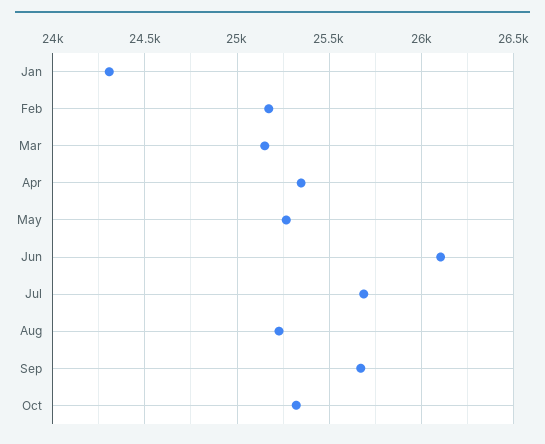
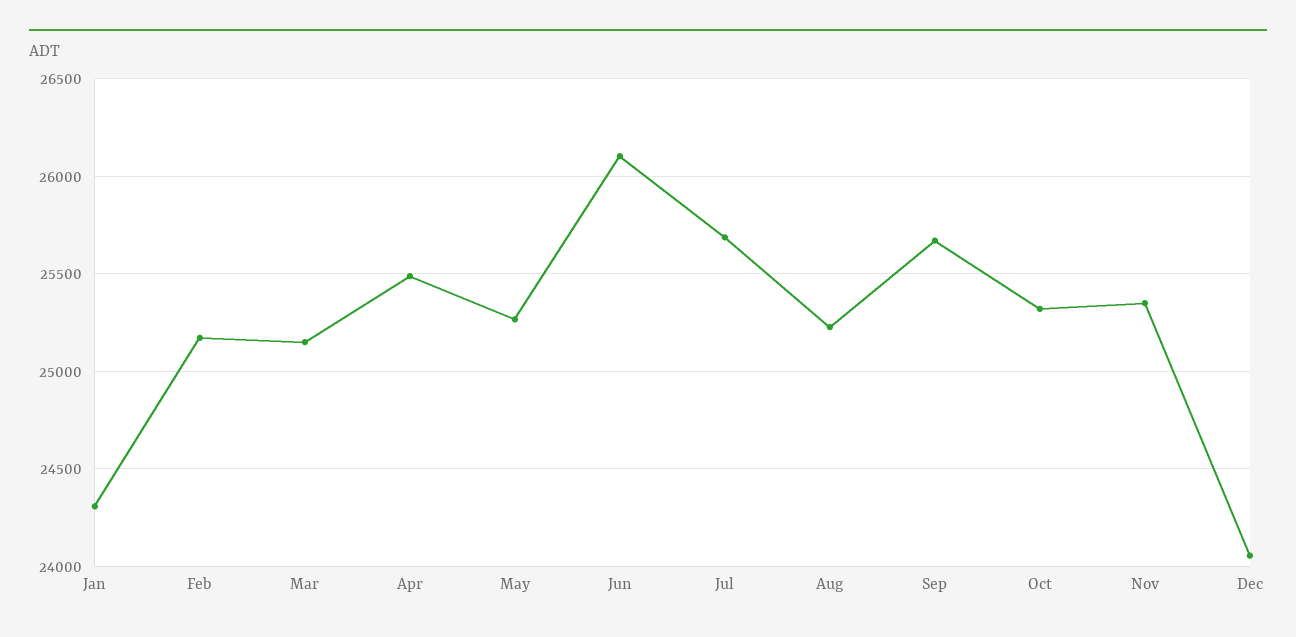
Apr: 25350 -> 25500
Nov: none -> 25350
Dec: none -> 24050

